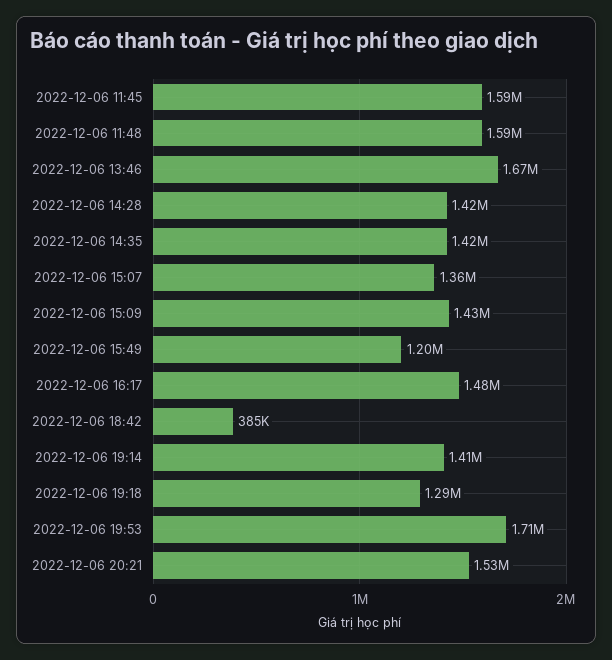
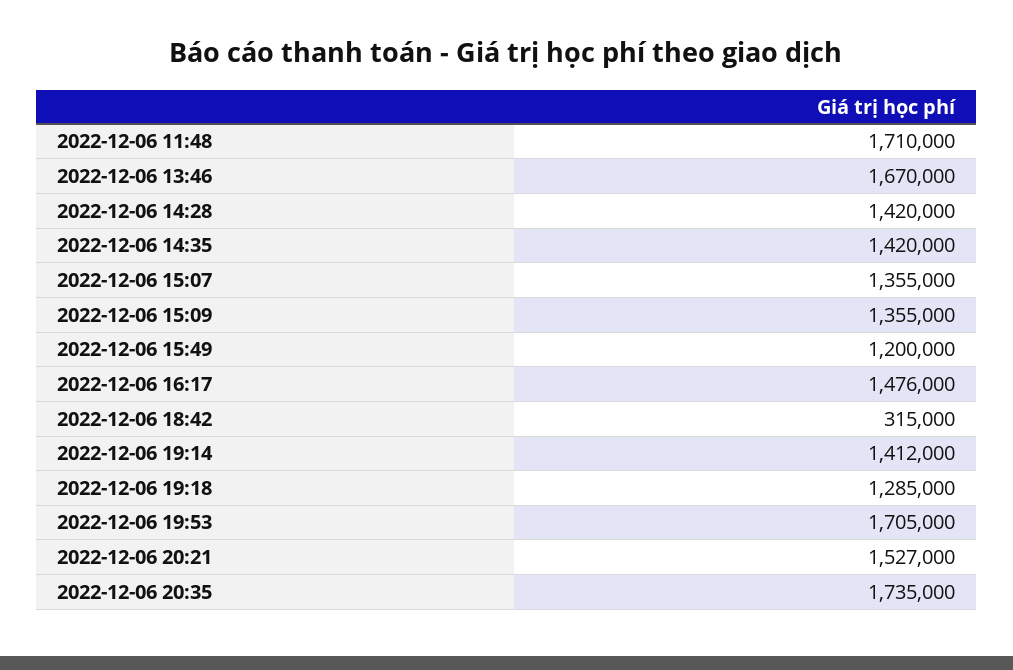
2022-12-06 11:45: 1590000 -> none
2022-12-06 11:48: 1590000 -> 1710000
2022-12-06 15:09: 1430000 -> 1355000
2022-12-06 18:42: 385000 -> 315000
2022-12-06 20:35: none -> 1735000

